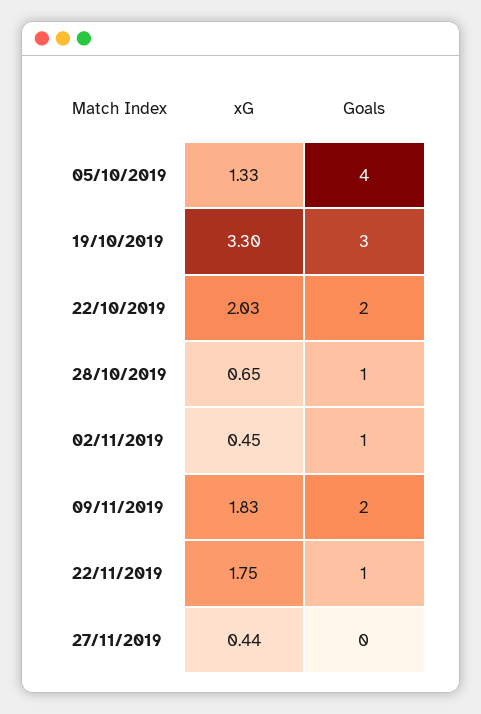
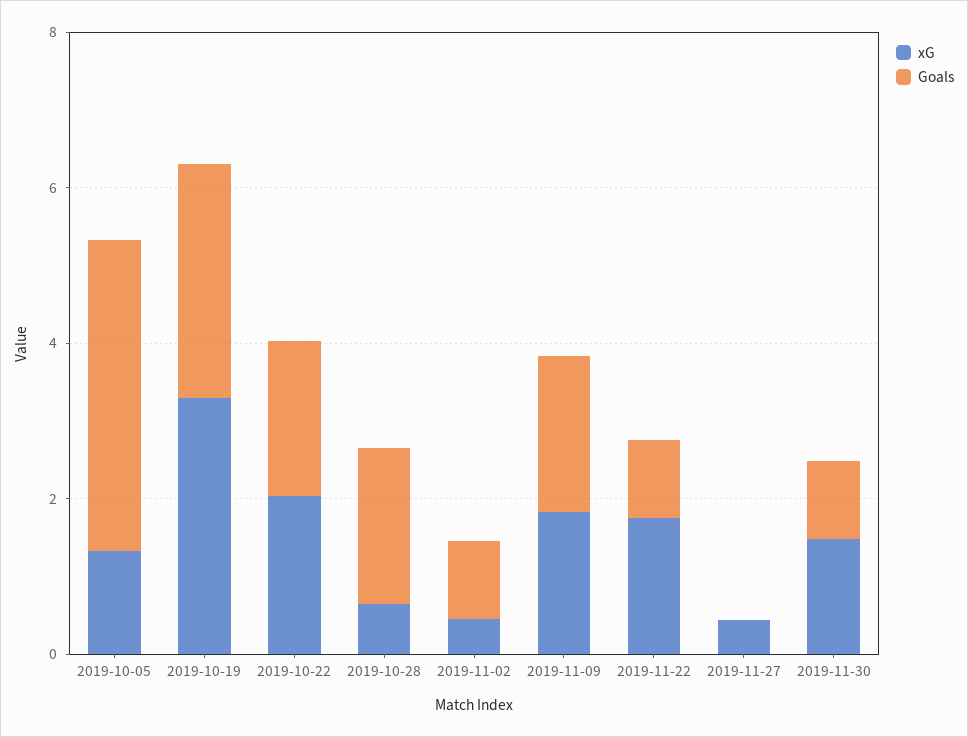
Goals, 28/10/2019: 1 -> 2
xG, 2019-11-30: none -> 1.5
Goals, 2019-11-30: none -> 1

